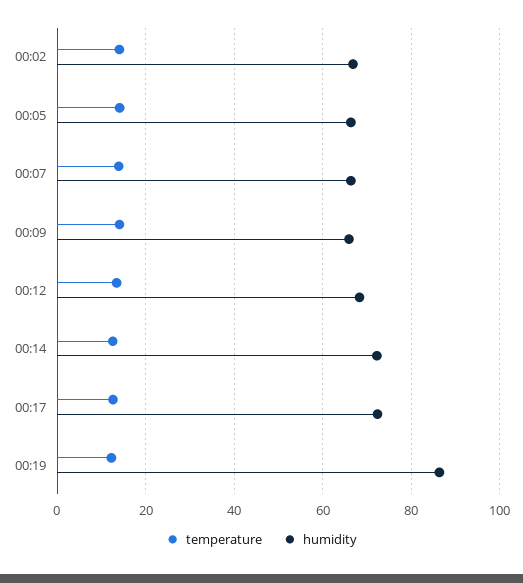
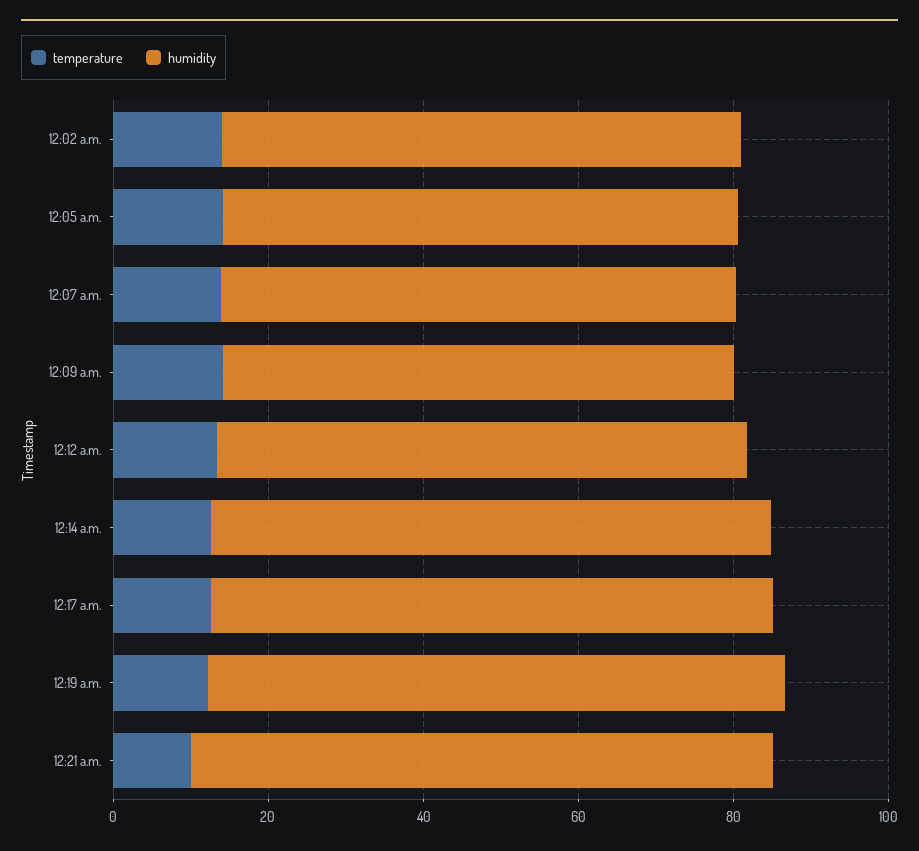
humidity, 00:19: 86 -> 75
temperature, 12:21 a.m.: none -> 10
humidity, 12:21 a.m.: none -> 75

